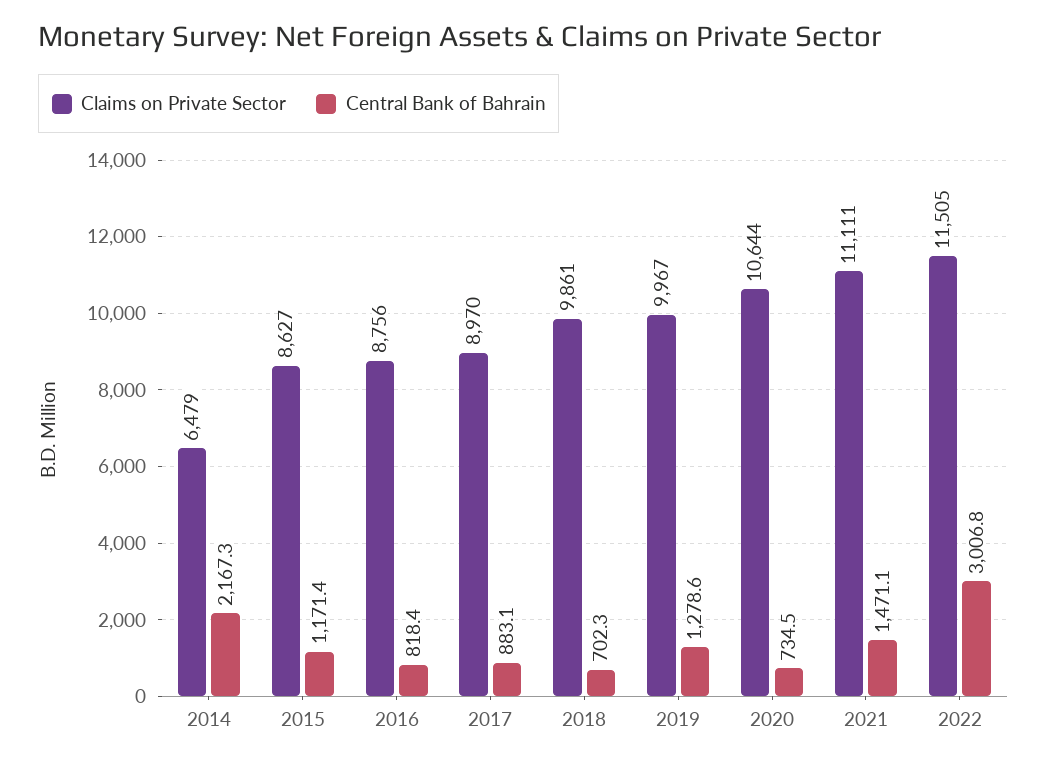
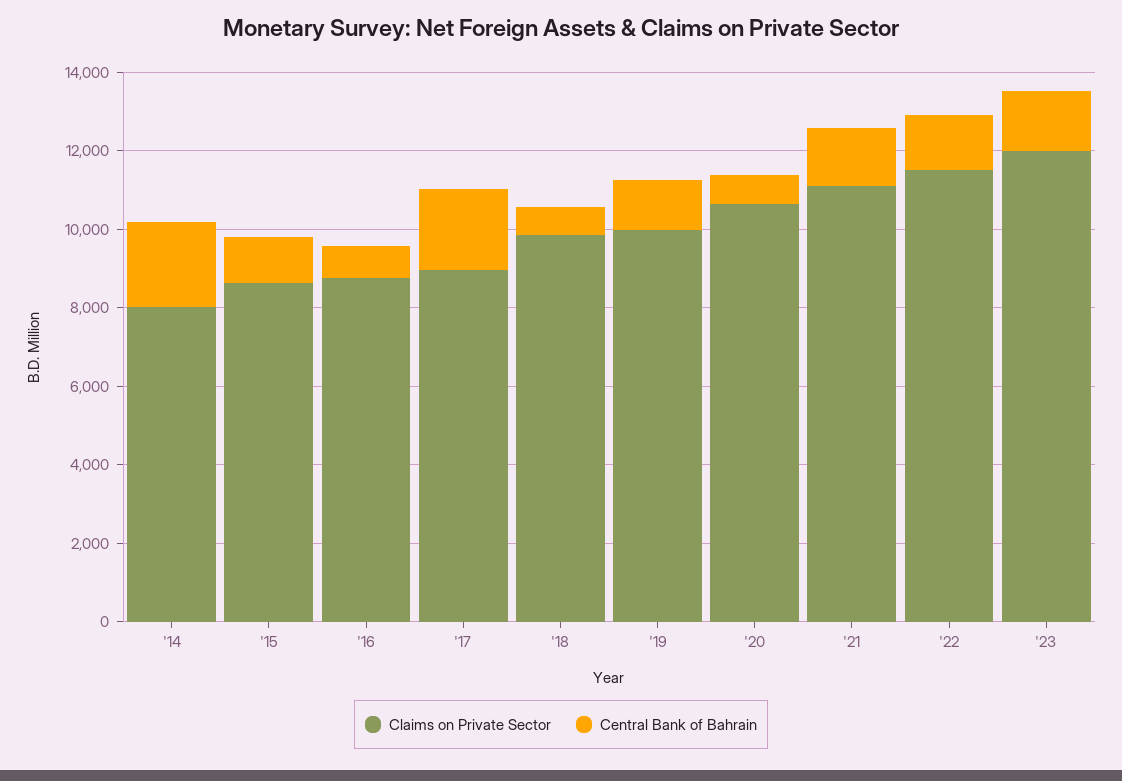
Claims on Private Sector, 2014: 6479 -> 8000
Central Bank of Bahrain, 2017: 883.1 -> 2000
Central Bank of Bahrain, 2022: 3006.8 -> 1500
Claims on Private Sector, '23: none -> 12000
Central Bank of Bahrain, '23: none -> 1500

